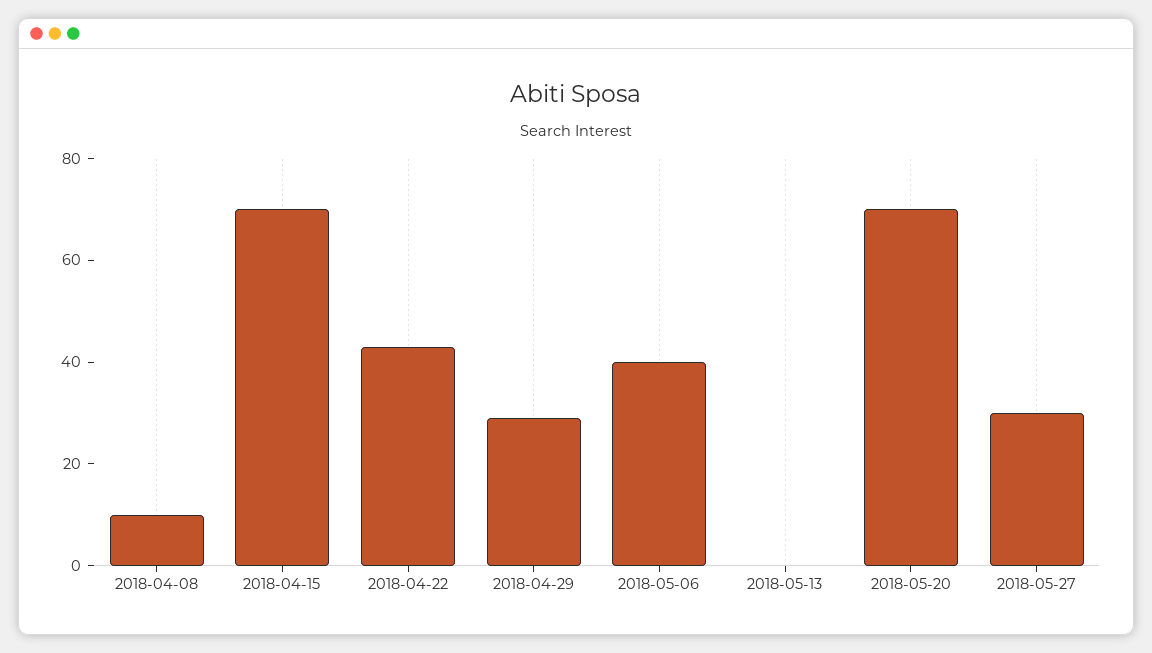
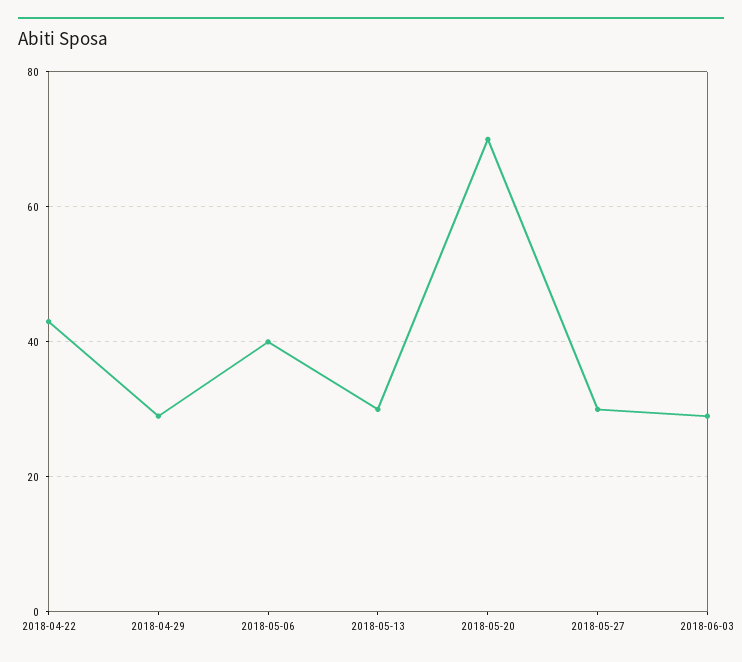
2018-04-08: 10 -> none
2018-04-15: 70 -> none
2018-05-13: 0 -> 30
2018-06-03: none -> 30

